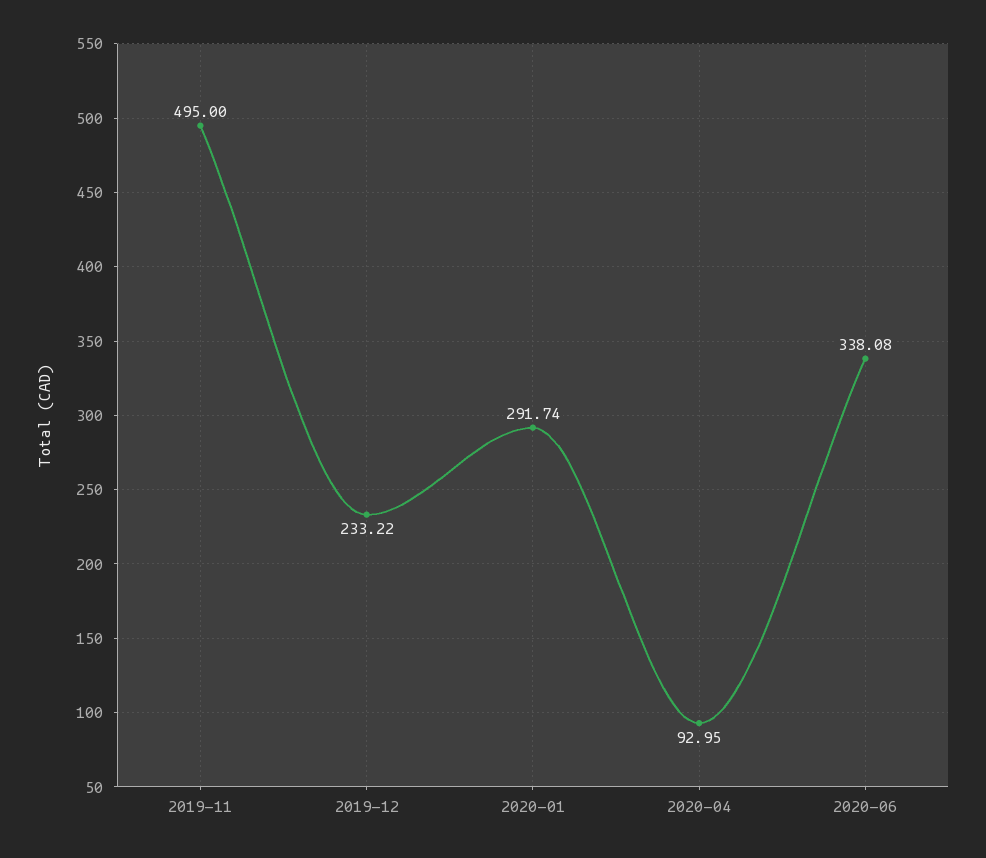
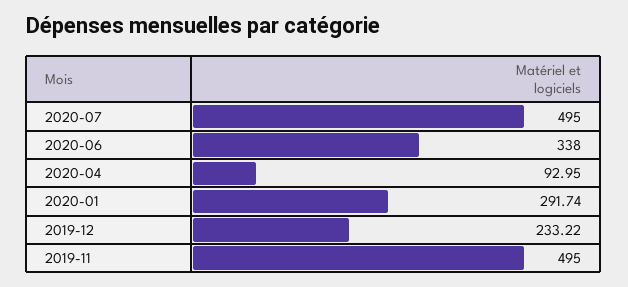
2020-06: 338.08 -> 338
2020-07: none -> 495

